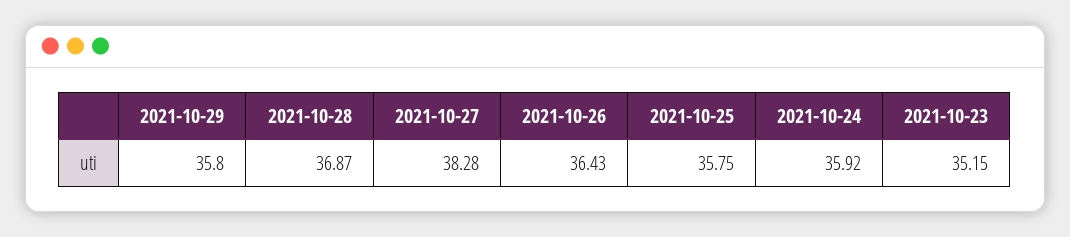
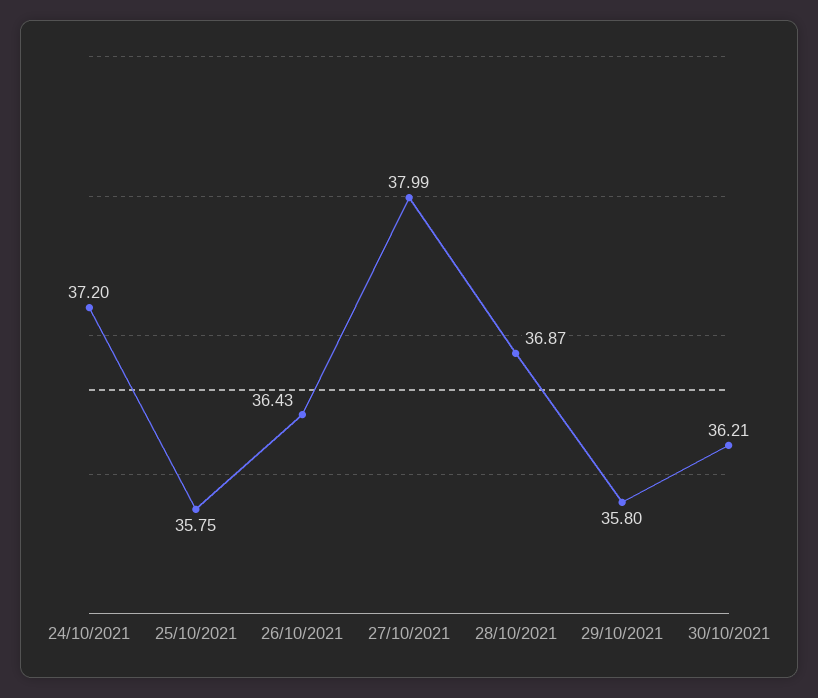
2021-10-27: 38.28 -> 37.99
2021-10-24: 35.92 -> 37.2
2021-10-23: 35.15 -> none
30/10/2021: none -> 36.21

